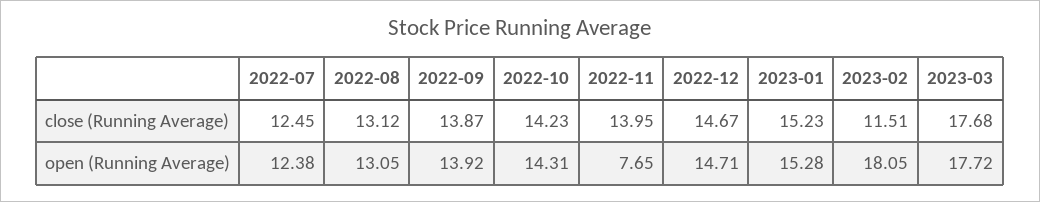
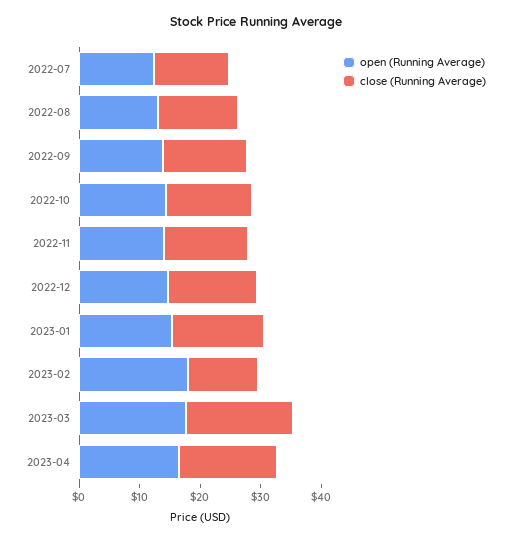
open (Running Average), 2022-11: 7.65 -> 14
open (Running Average), 2023-04: none -> 16
close (Running Average), 2023-04: none -> 16

